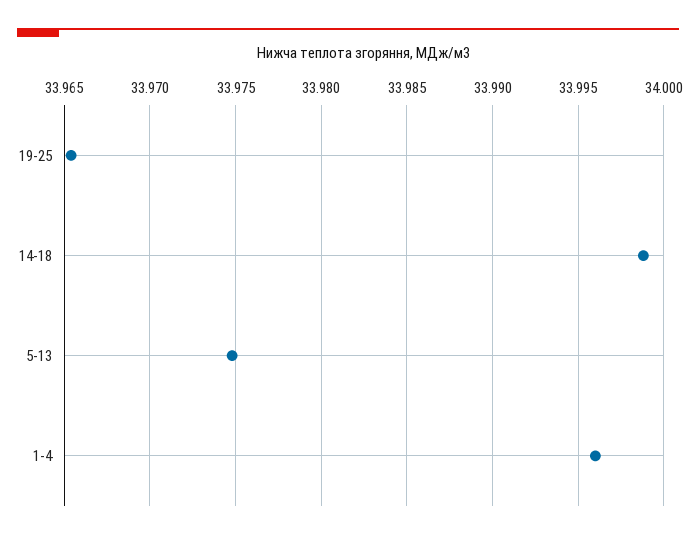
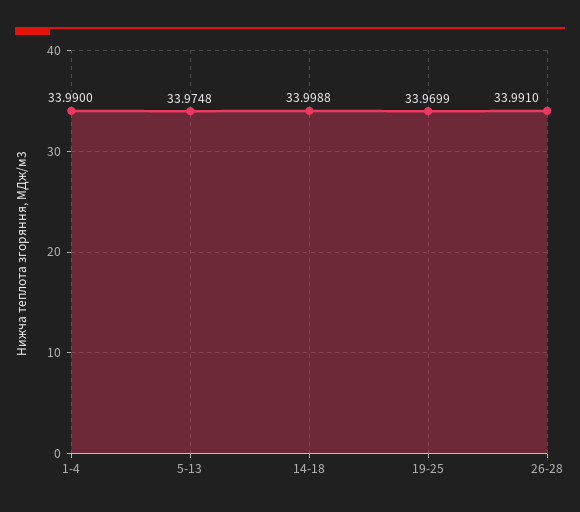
19-25: 33.9655 -> 33.9699
1-4: 33.996 -> 33.99
26-28: none -> 33.991

